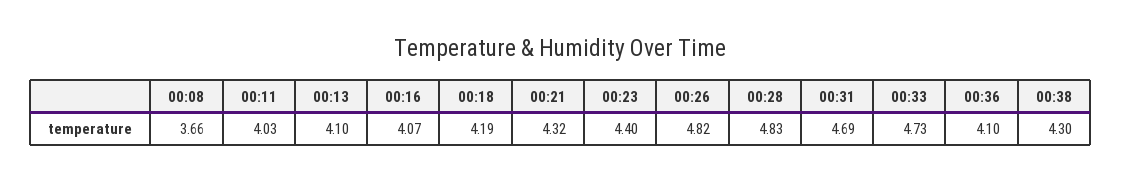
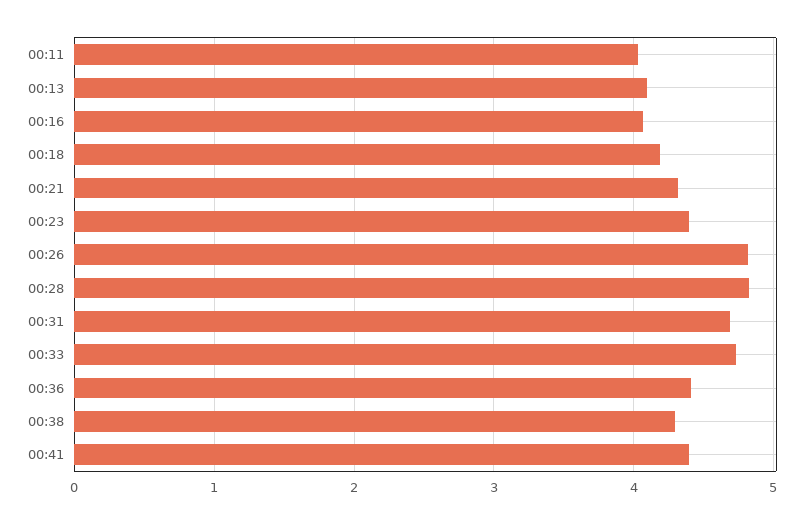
00:08: 3.66 -> none
00:36: 4.1 -> 4.4
00:41: none -> 4.4

